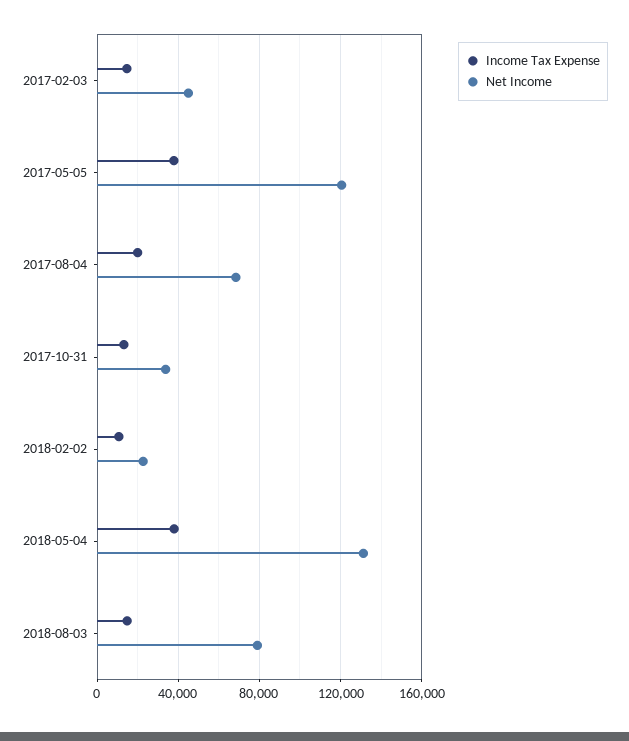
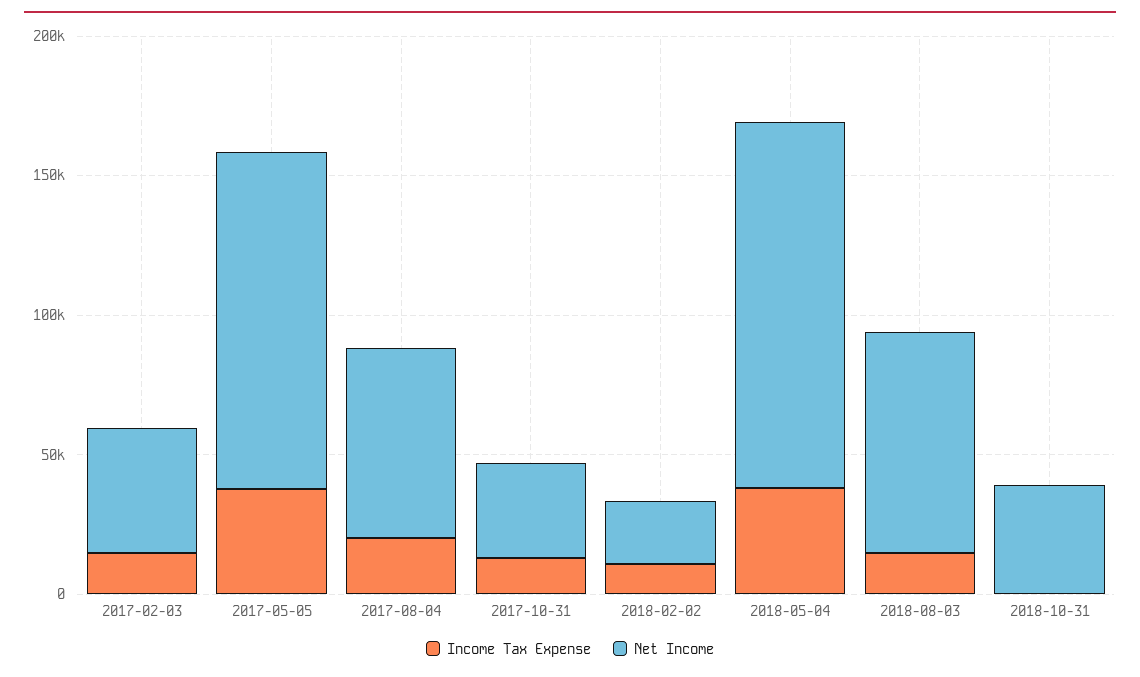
Income Tax Expense, 2018-10-31: none -> 0
Net Income, 2018-10-31: none -> 40000

